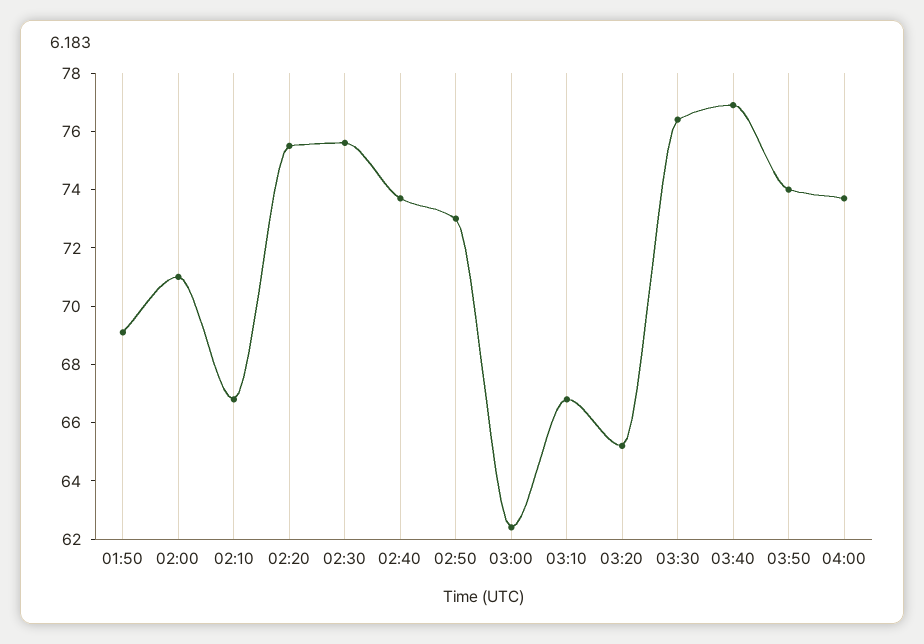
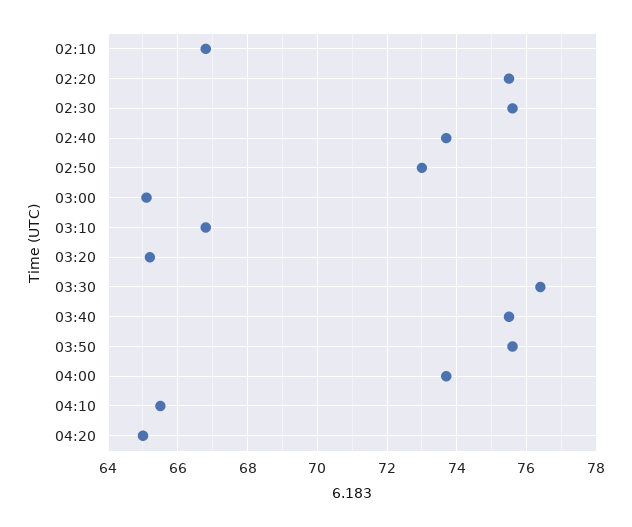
01:50: 69 -> none
02:00: 71 -> none
03:00: 62.5 -> 65
03:40: 77 -> 75.5
03:50: 74 -> 75.5
04:10: none -> 65.5
04:20: none -> 65

